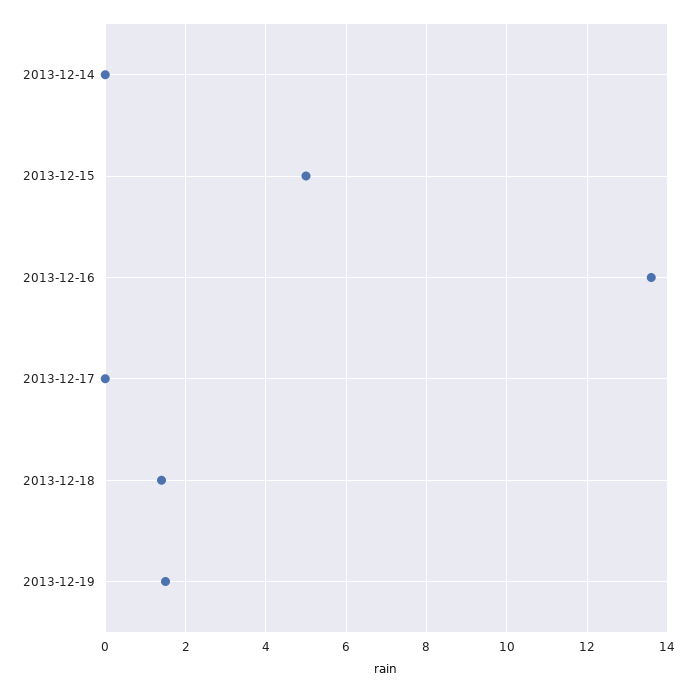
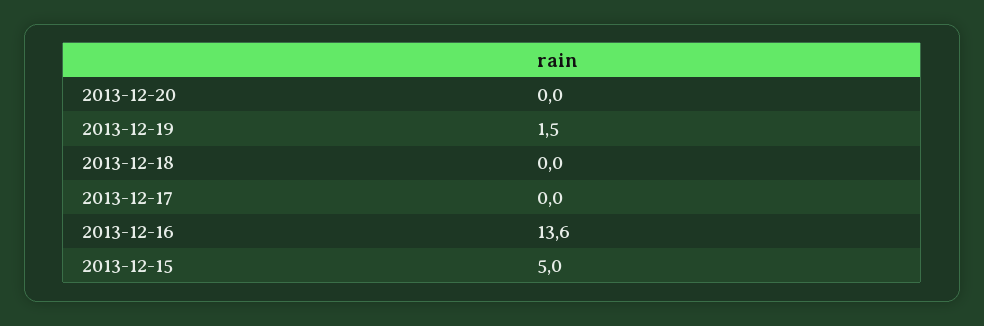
2013-12-14: 0 -> none
2013-12-18: 1.5 -> 0
2013-12-20: none -> 0

